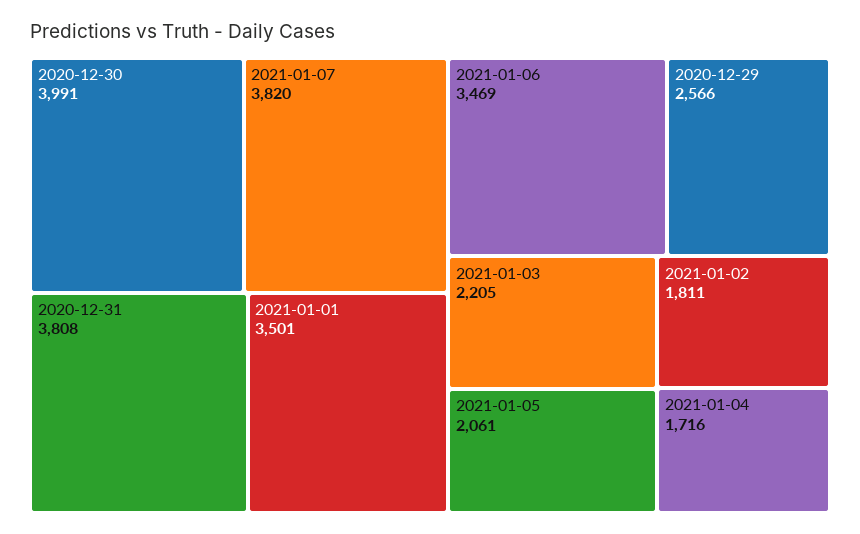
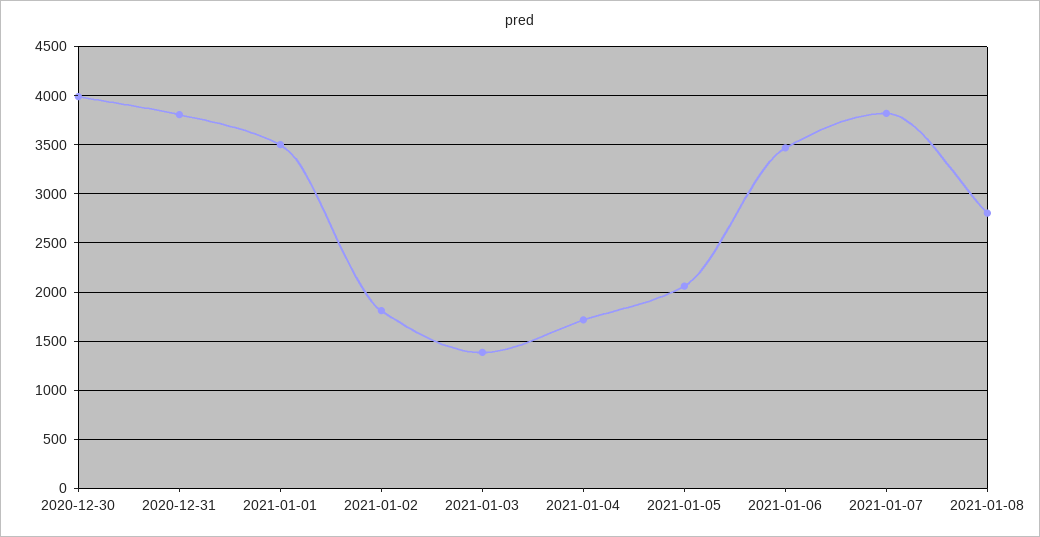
2020-12-29: 2566 -> none
2021-01-03: 2205 -> 1400
2021-01-08: none -> 2800

